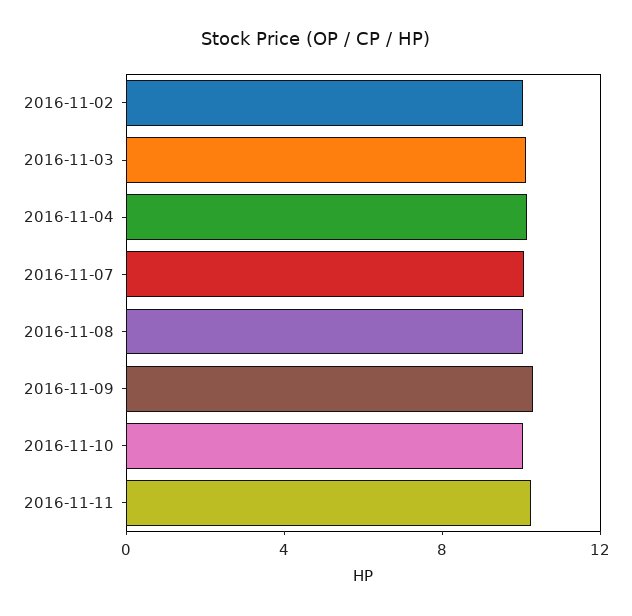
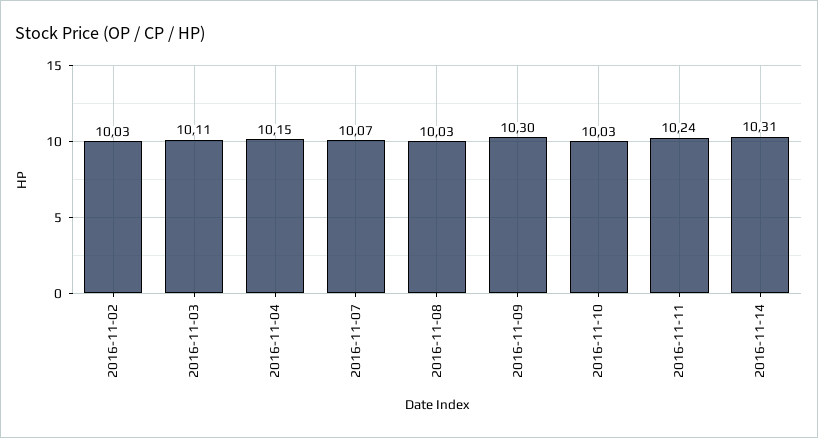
2016-11-14: none -> 10.31

